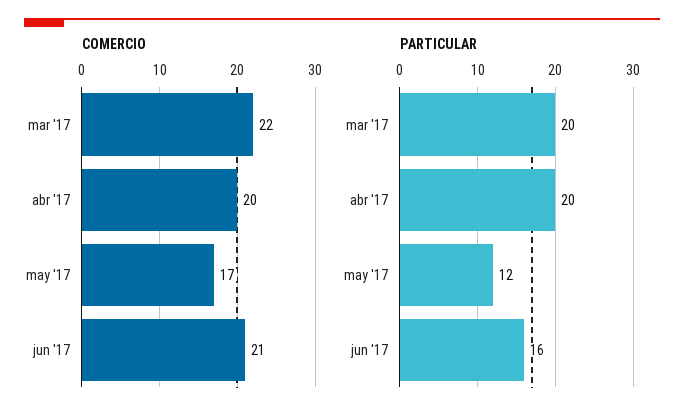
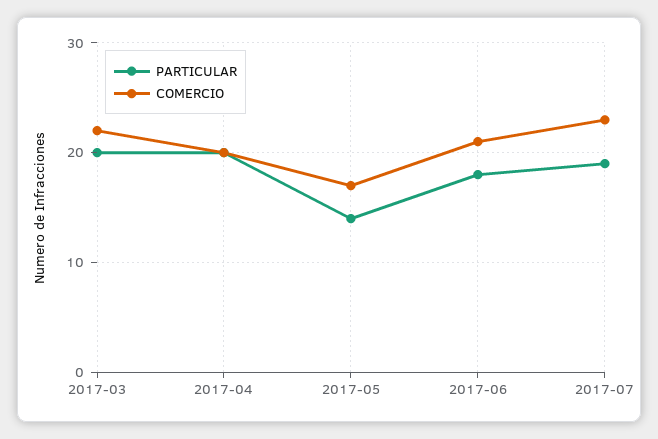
PARTICULAR, may '17: 12 -> 14
PARTICULAR, jun '17: 16 -> 18
PARTICULAR, 2017-07: none -> 19
COMERCIO, 2017-07: none -> 23

